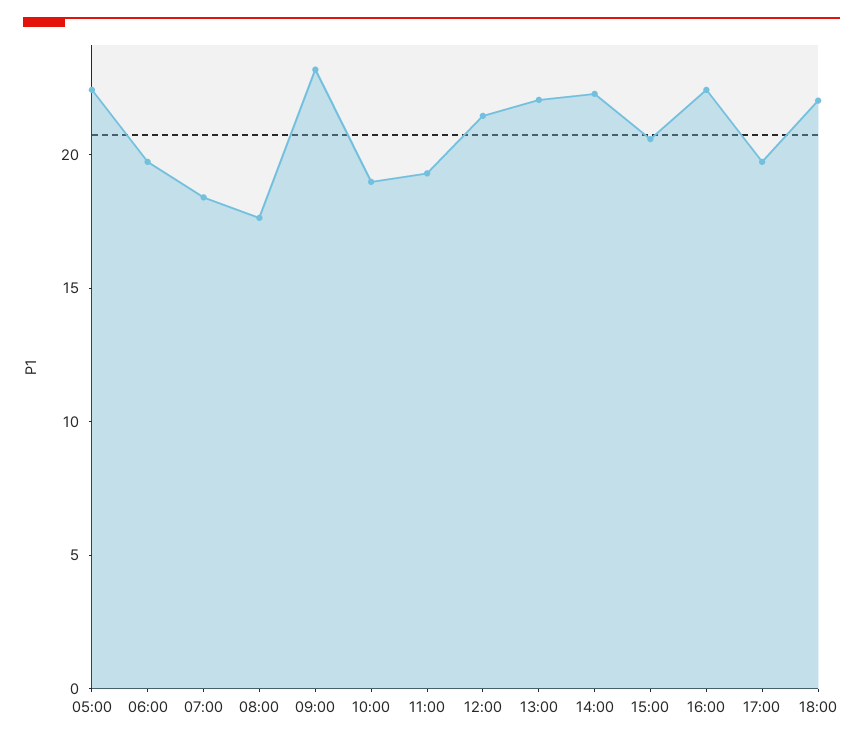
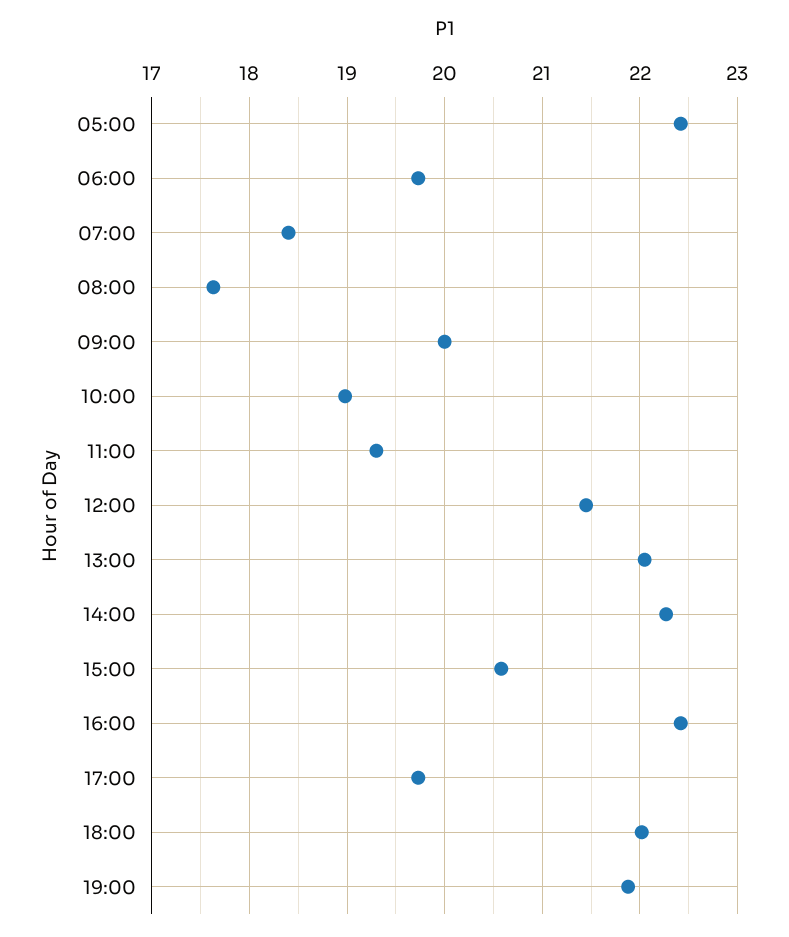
09:00: 23 -> 20
19:00: none -> 21.9

